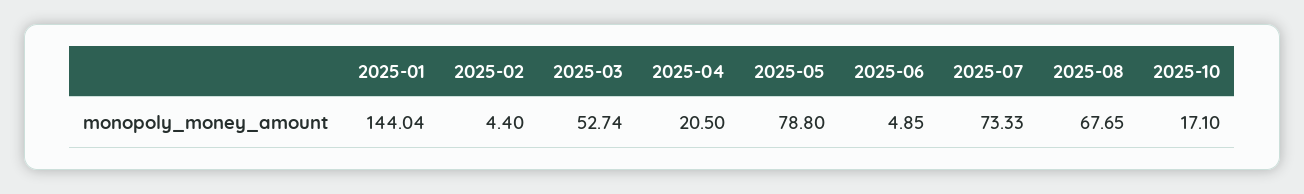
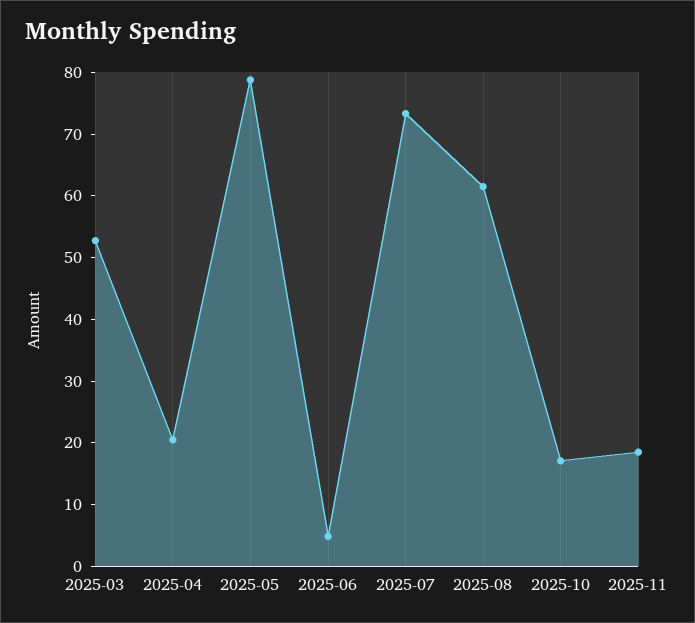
2025-01: 144.04 -> none
2025-02: 4.4 -> none
2025-08: 67.65 -> 62
2025-11: none -> 18

